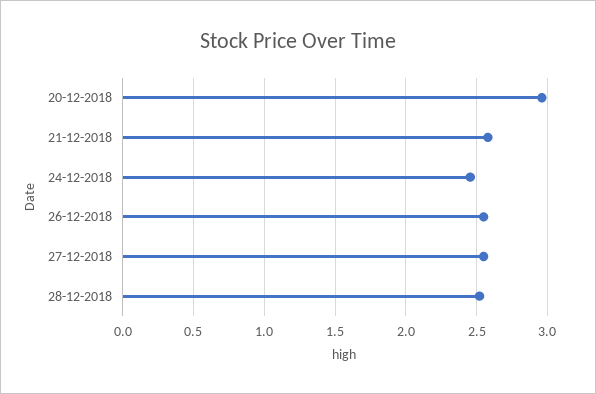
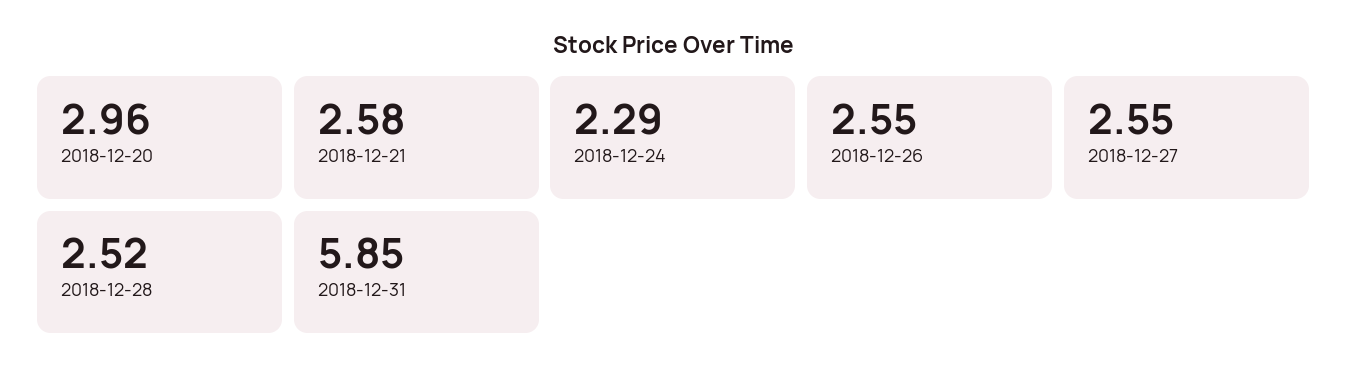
24-12-2018: 2.45 -> 2.29
2018-12-31: none -> 5.85

